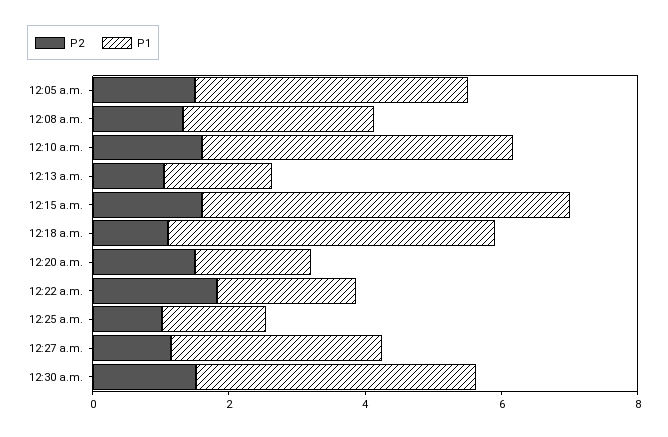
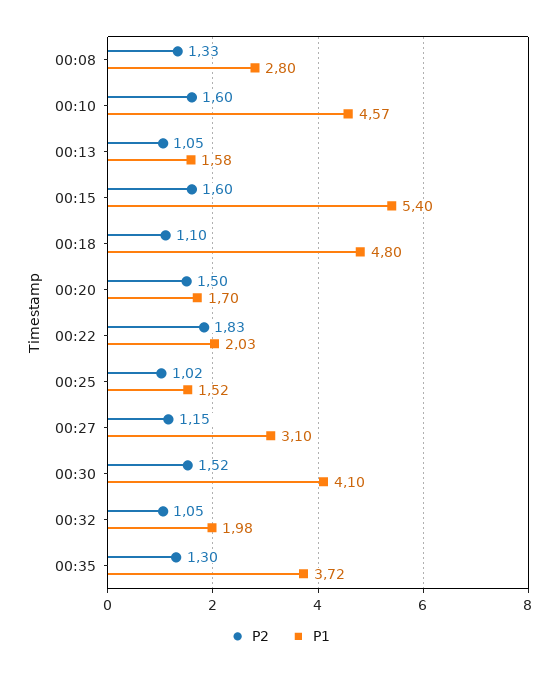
P2, 12:05 a.m.: 1.5 -> none
P1, 12:05 a.m.: 4 -> none
P2, 00:32: none -> 1.05
P1, 00:32: none -> 1.98
P2, 00:35: none -> 1.3
P1, 00:35: none -> 3.72

